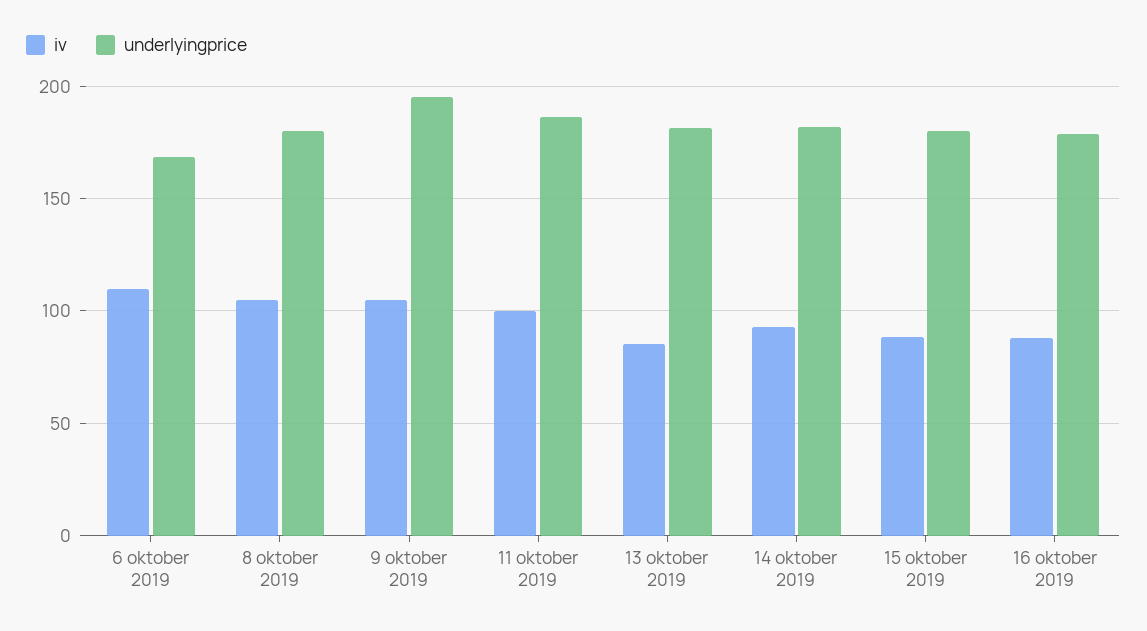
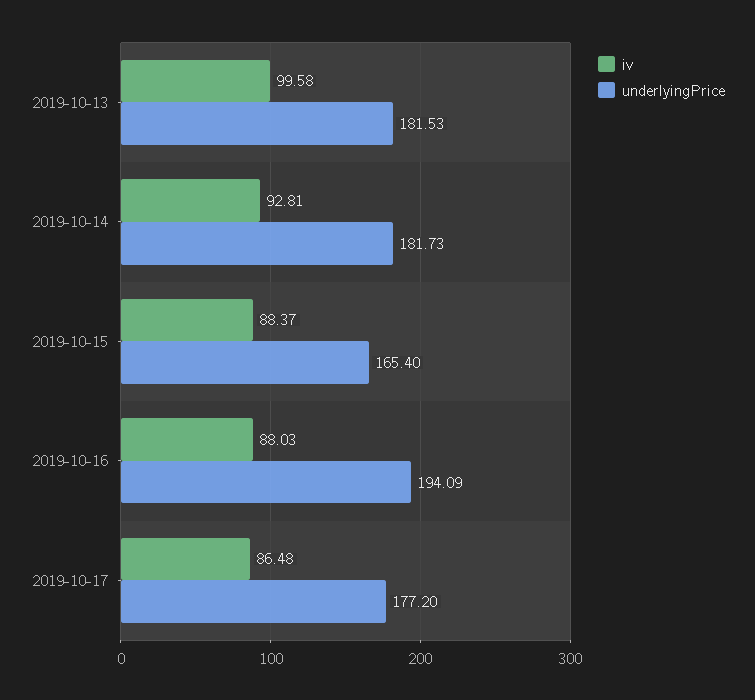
iv, 6 oktober 2019: 110 -> none
underlyingprice, 6 oktober 2019: 170 -> none
iv, 8 oktober 2019: 105 -> none
underlyingprice, 8 oktober 2019: 180 -> none
iv, 9 oktober 2019: 105 -> none
underlyingprice, 9 oktober 2019: 195 -> none
iv, 11 oktober 2019: 100 -> none
underlyingprice, 11 oktober 2019: 185 -> none
iv, 13 oktober 2019: 85 -> 99.58
underlyingprice, 15 oktober 2019: 180 -> 165.4
underlyingprice, 16 oktober 2019: 180 -> 194.09
iv, 2019-10-17: none -> 86.48
underlyingprice, 2019-10-17: none -> 177.2

